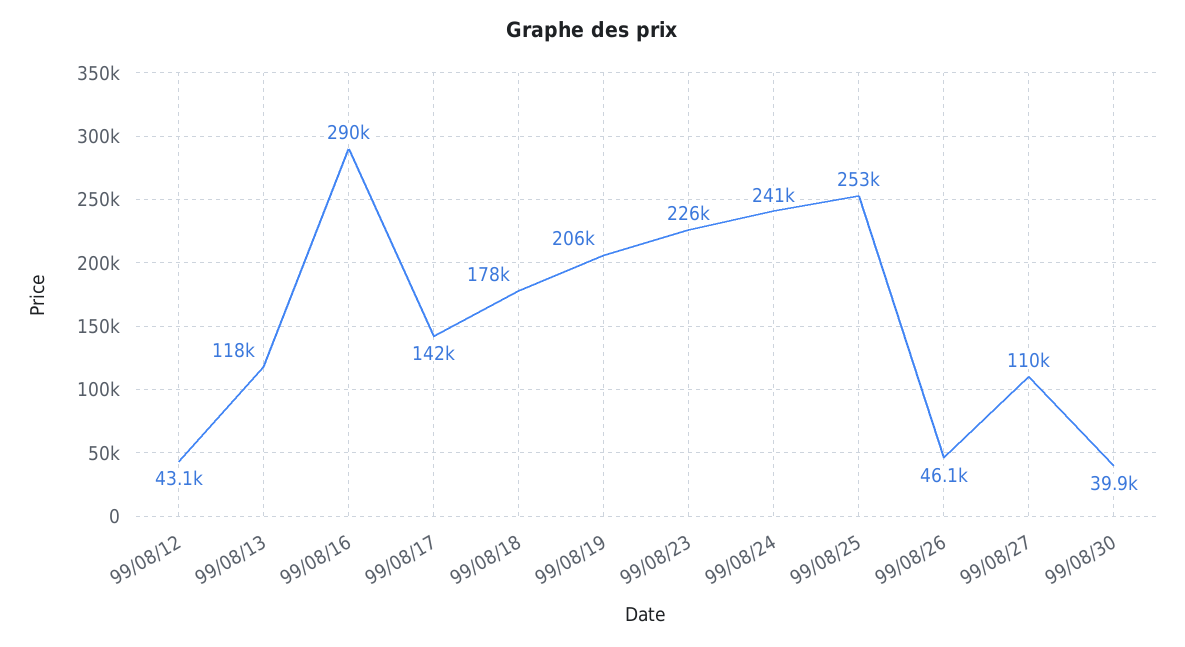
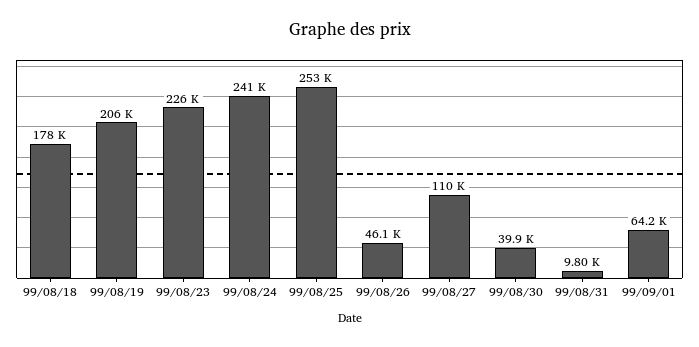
99/08/12: 43100 -> none
99/08/13: 118000 -> none
99/08/16: 290000 -> none
99/08/17: 142000 -> none
99/08/31: none -> 9800
99/09/01: none -> 64200

